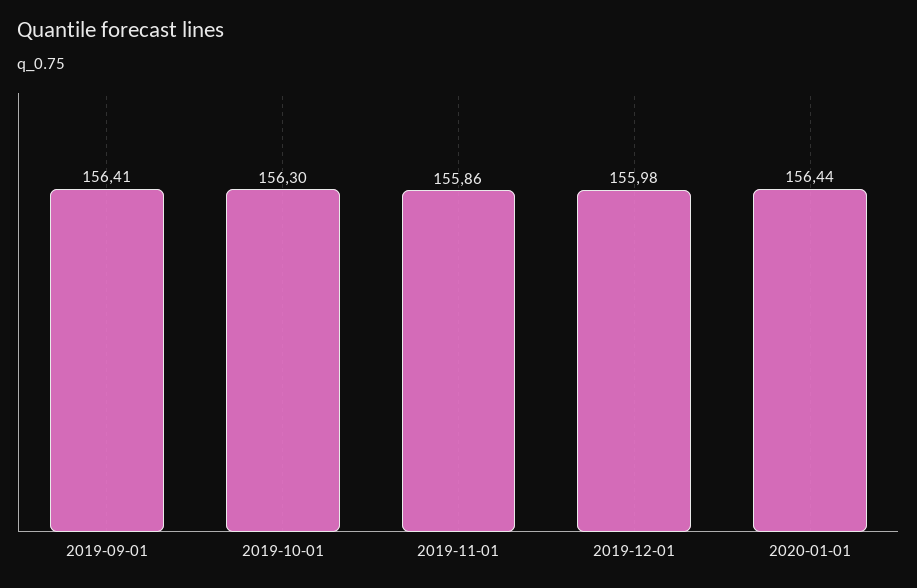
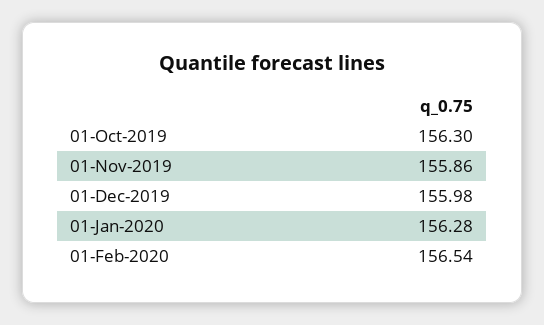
2019-09-01: 156.41 -> none
2020-01-01: 156.44 -> 156.28
01-Feb-2020: none -> 156.54

